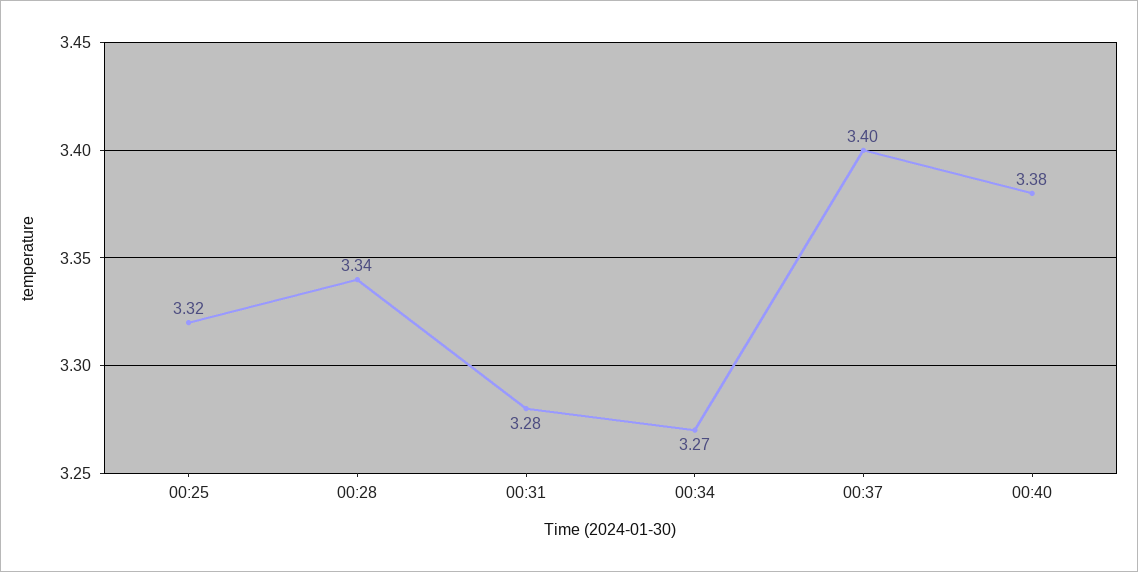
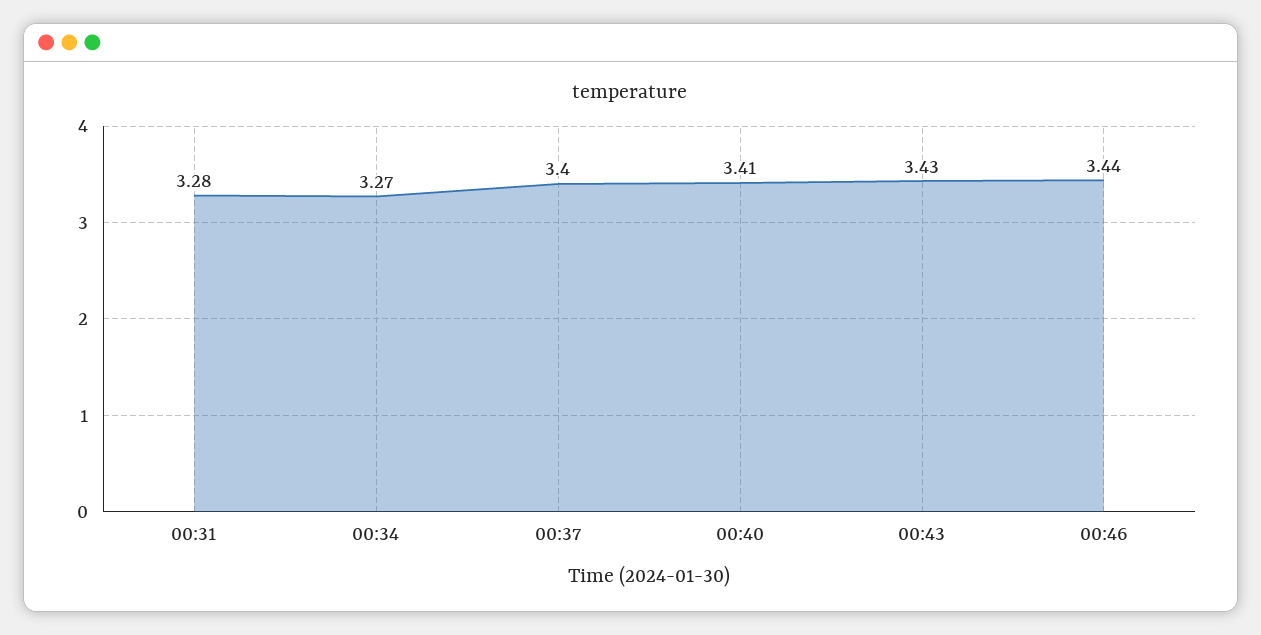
00:25: 3.32 -> none
00:28: 3.34 -> none
00:40: 3.38 -> 3.41
00:43: none -> 3.43
00:46: none -> 3.44

